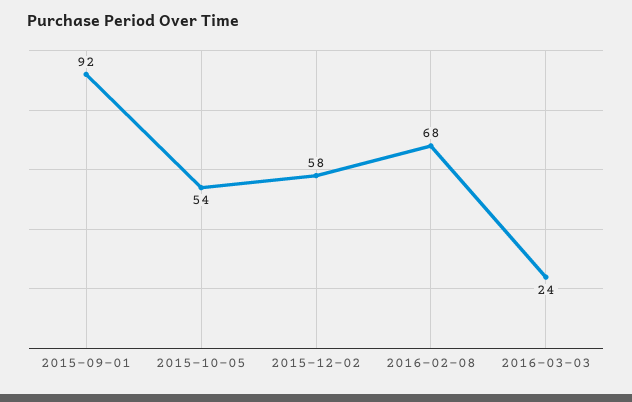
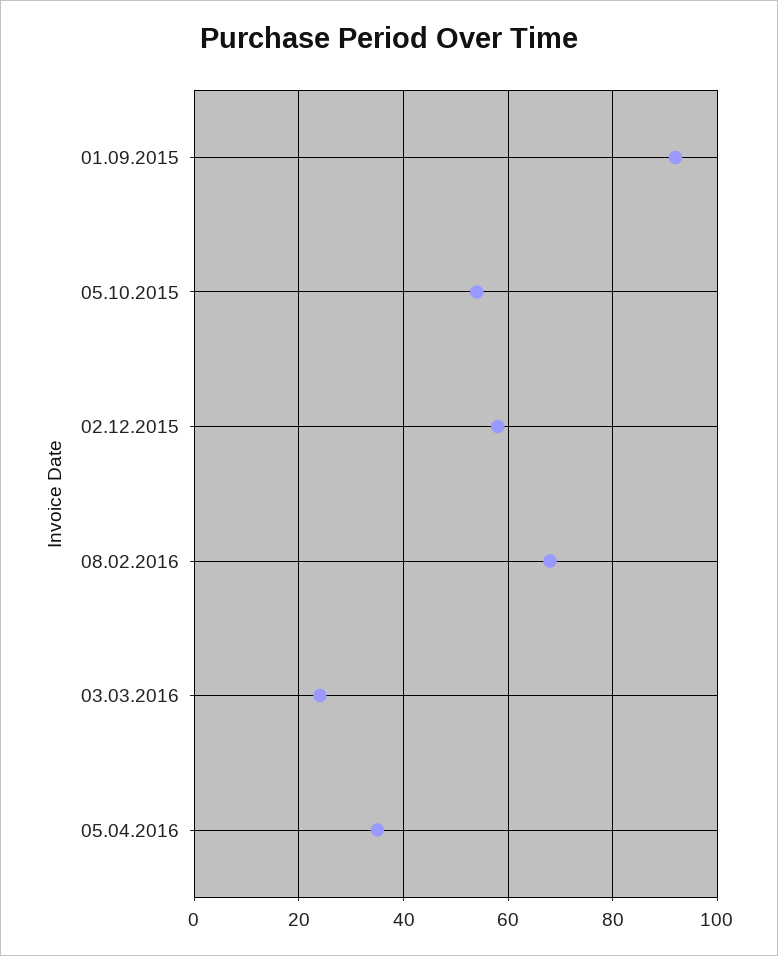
05.04.2016: none -> 35

